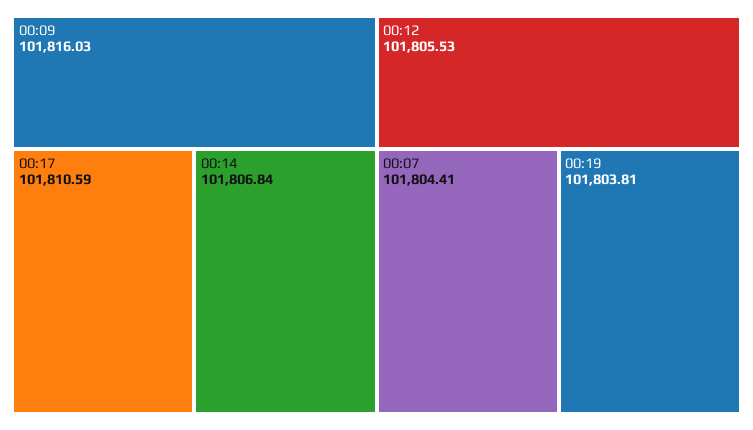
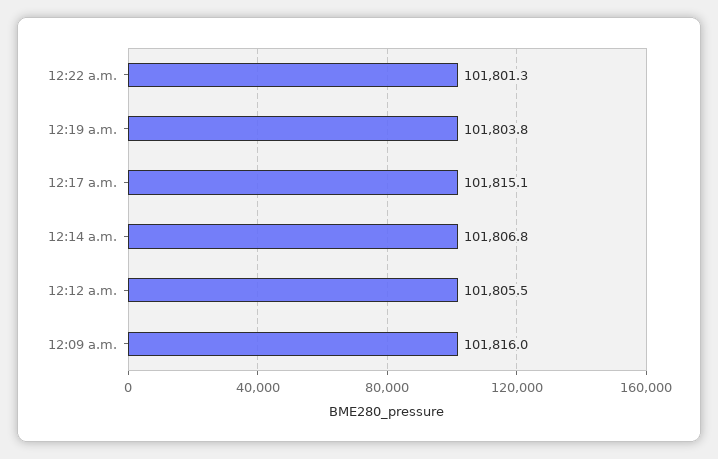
00:17: 101810.59 -> 101815.1
00:07: 101804.41 -> none
12:22 a.m.: none -> 101801.3

